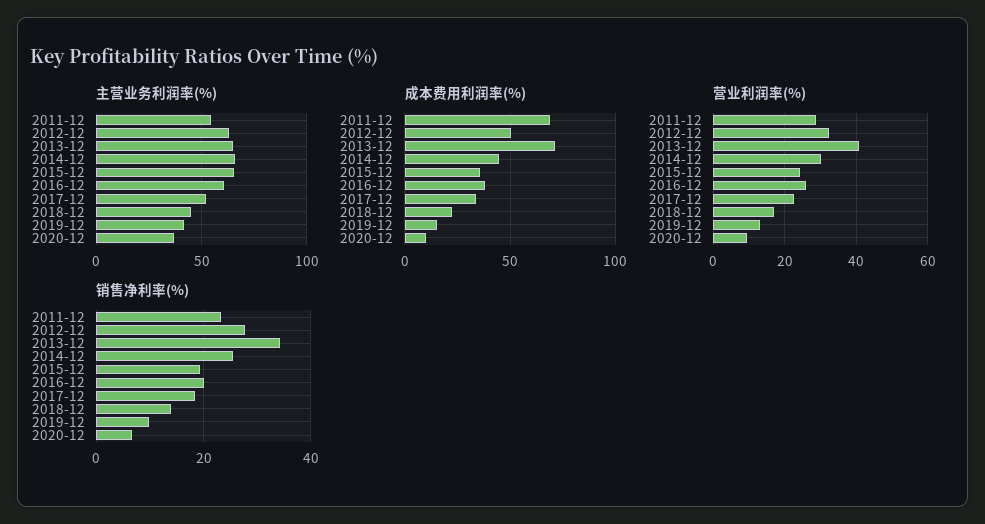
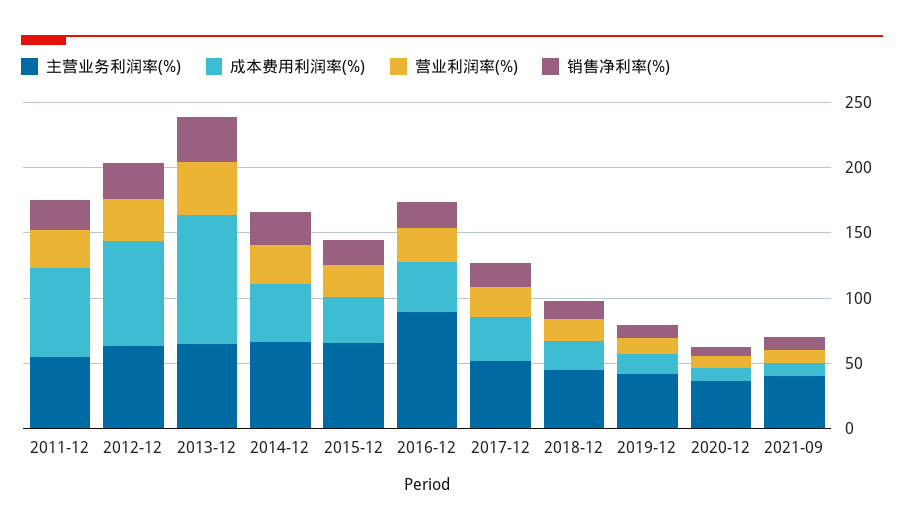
主营业务利润率(%), 2016-12: 60 -> 90
成本费用利润率(%), 2012-12: 50 -> 80
成本费用利润率(%), 2013-12: 70 -> 100
主营业务利润率(%), 2021-09: none -> 40
成本费用利润率(%), 2021-09: none -> 10
营业利润率(%), 2021-09: none -> 10
销售净利率(%), 2021-09: none -> 10

